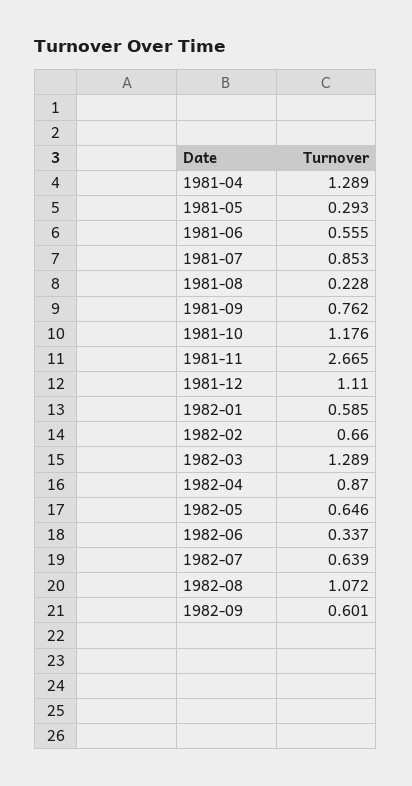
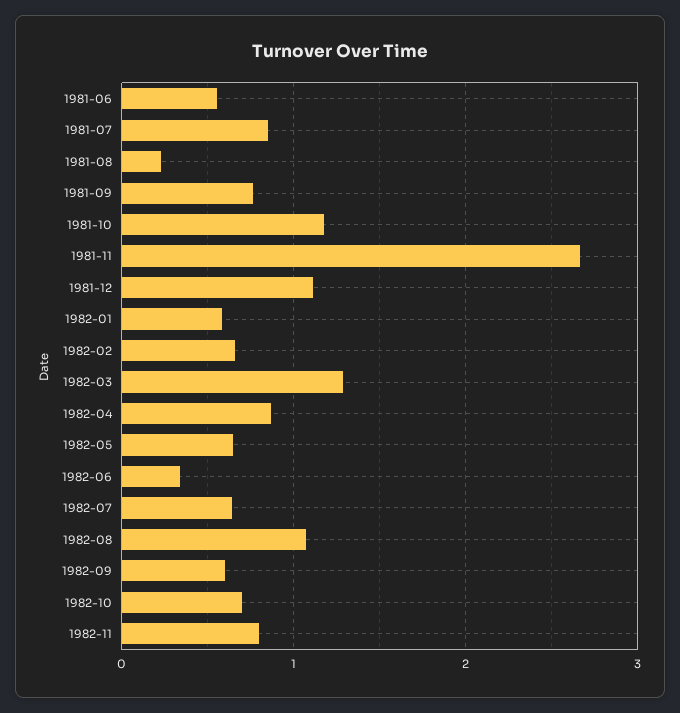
1981-04: 1.289 -> none
1981-05: 0.293 -> none
1982-10: none -> 0.7
1982-11: none -> 0.8

